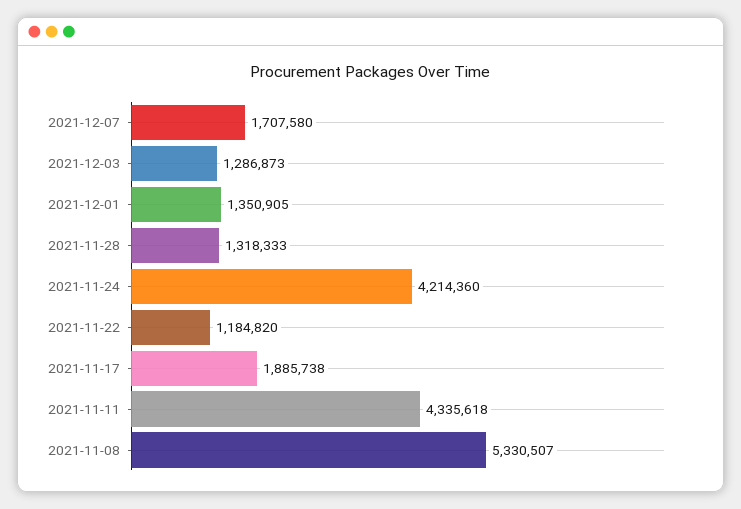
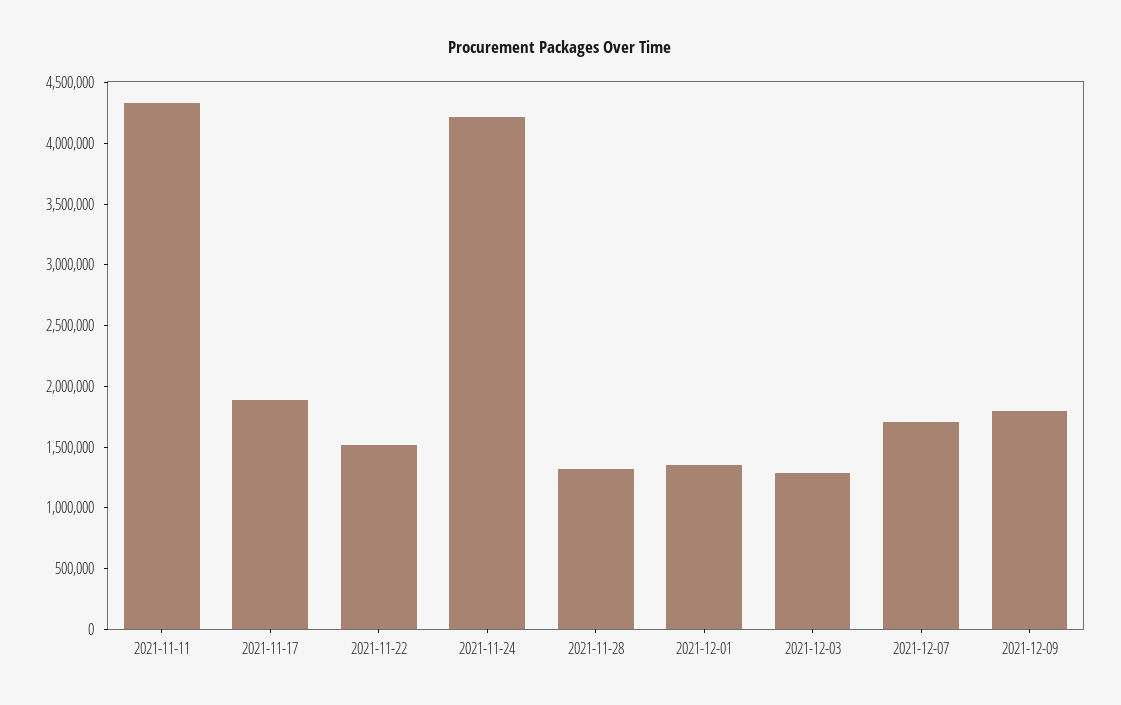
2021-11-22: 1184820 -> 1500000
2021-11-08: 5330507 -> none
2021-12-09: none -> 1800000

